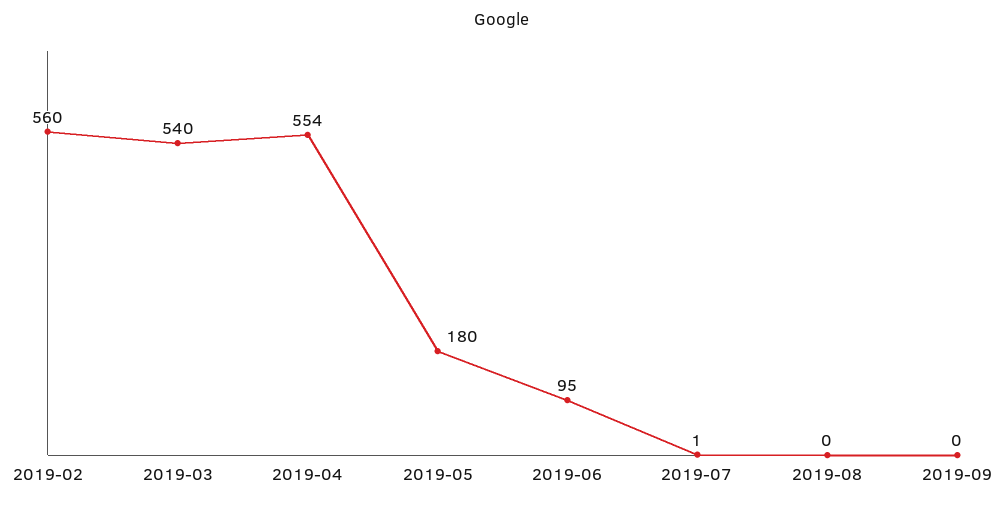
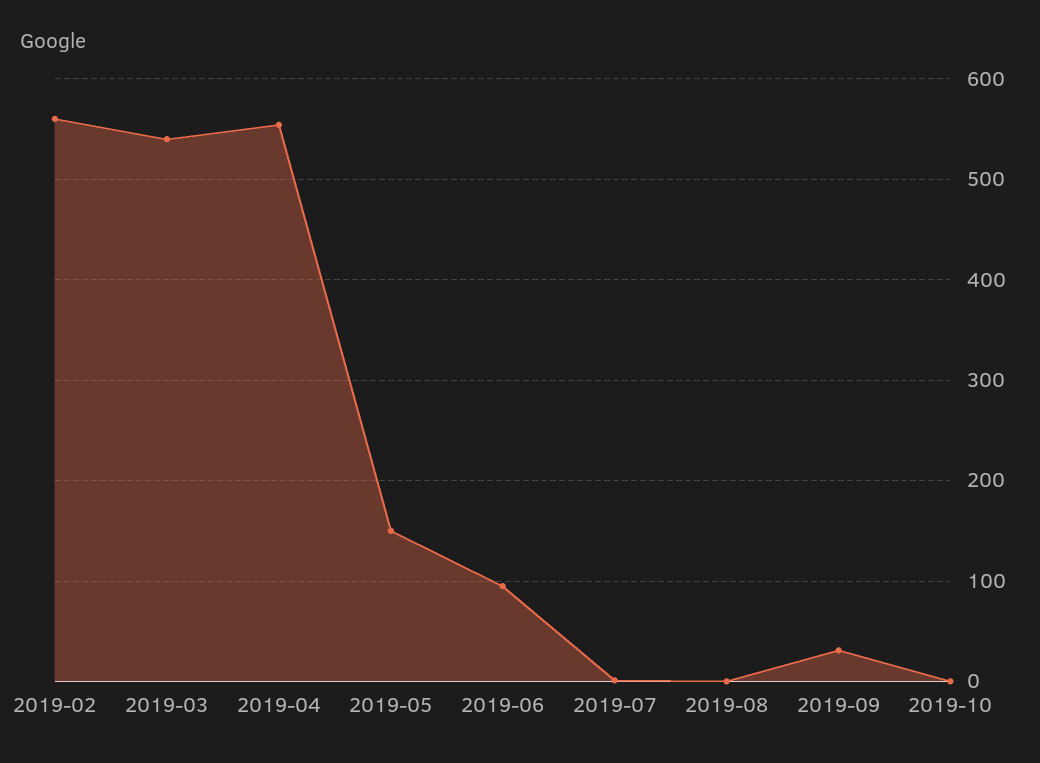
2019-05: 180 -> 150
2019-09: 0 -> 30
2019-10: none -> 0

